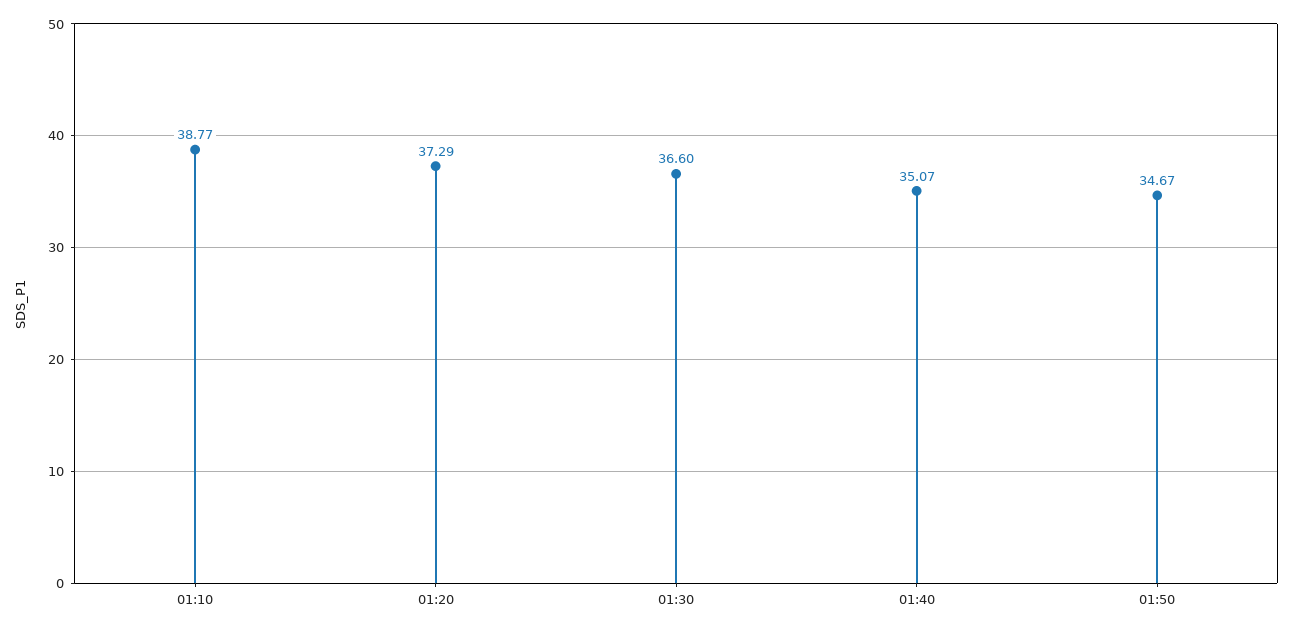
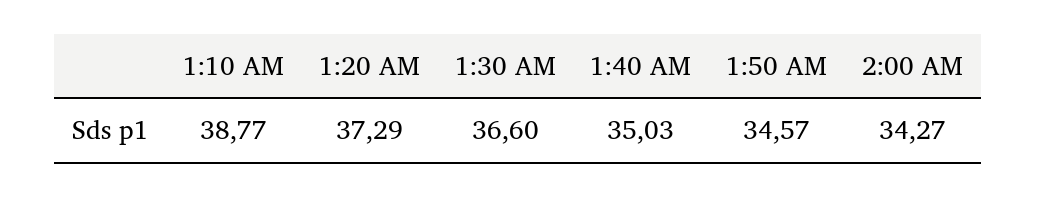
01:40: 35.07 -> 35.03
01:50: 34.67 -> 34.57
2:00 AM: none -> 34.27

